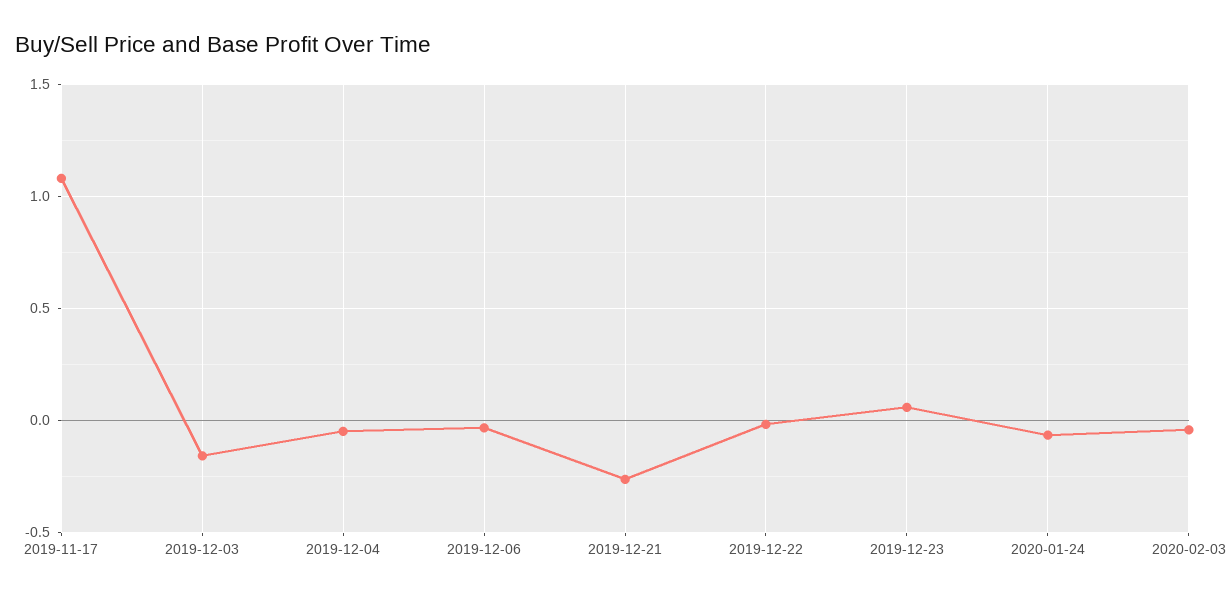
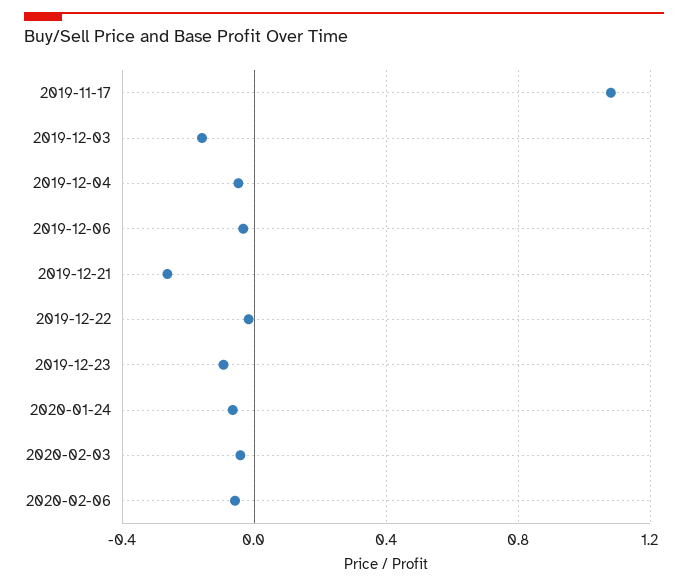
2019-12-23: 0.05 -> -0.1
2020-02-06: none -> -0.05

